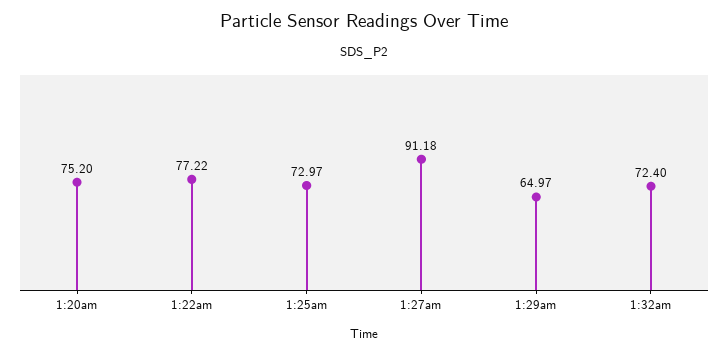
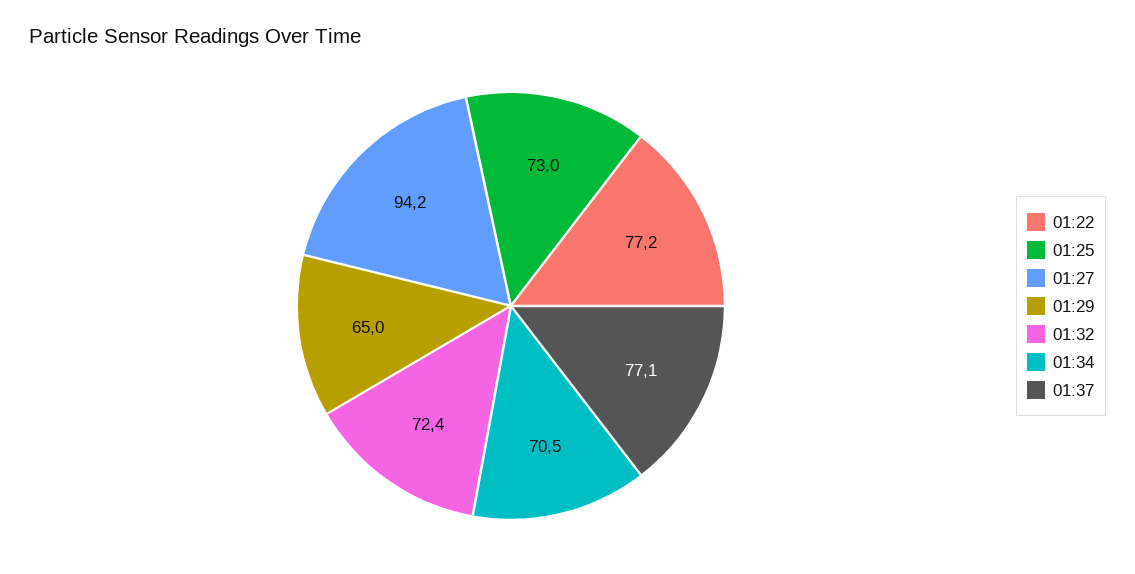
1:20am: 75.2 -> none
1:27am: 91.18 -> 94.2
01:34: none -> 70.5
01:37: none -> 77.1

